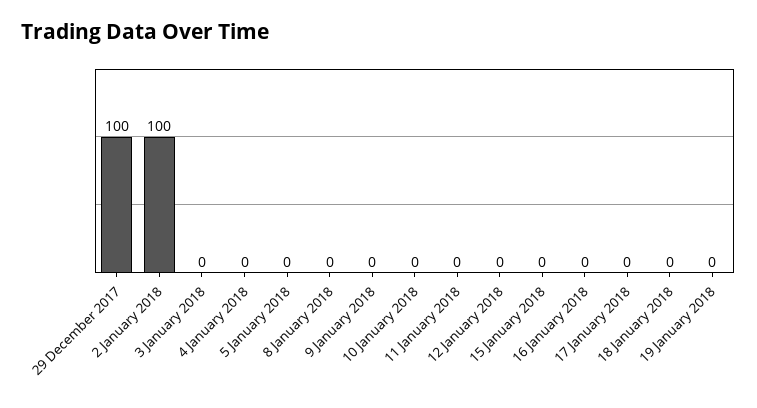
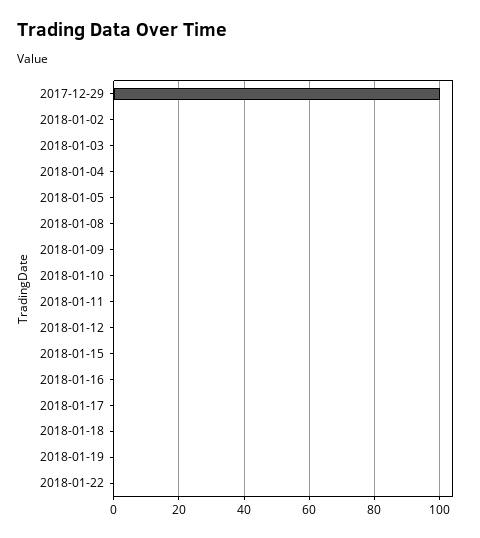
2 January 2018: 100 -> 0
2018-01-22: none -> 0

